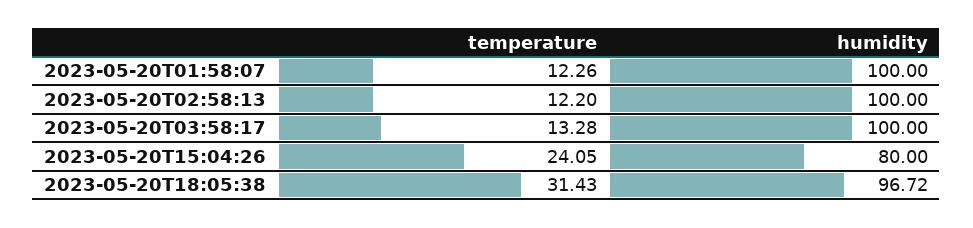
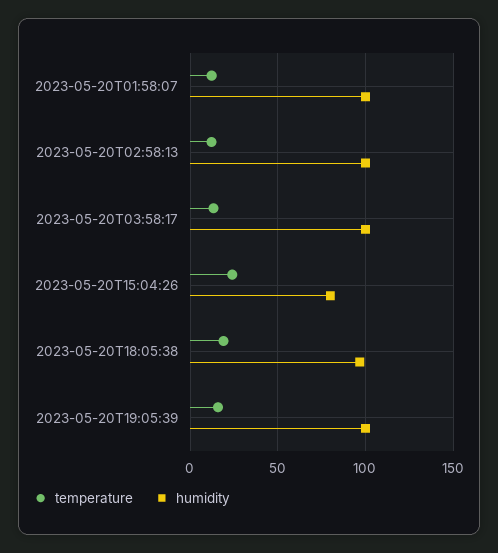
temperature, 2023-05-20T18:05:38: 31.43 -> 20
temperature, 2023-05-20T19:05:39: none -> 15
humidity, 2023-05-20T19:05:39: none -> 100

